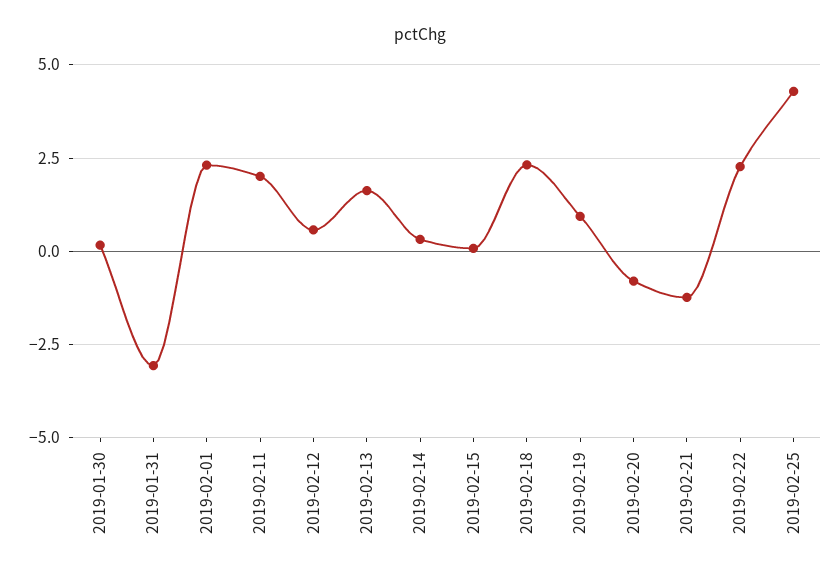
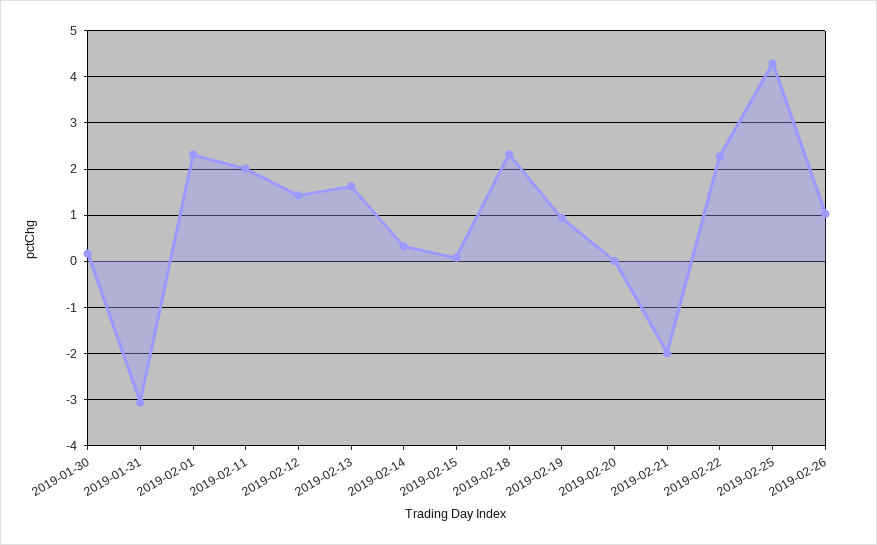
2019-02-12: 0.5 -> 1.4
2019-02-20: -0.75 -> 0
2019-02-21: -1.25 -> -2
2019-02-26: none -> 1

